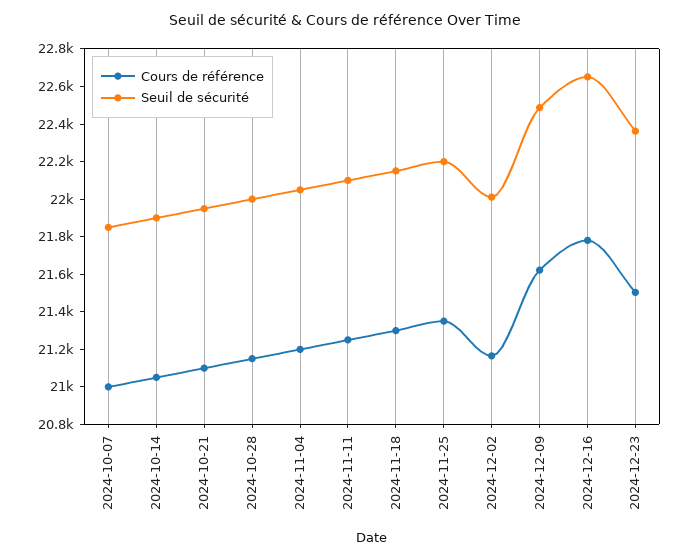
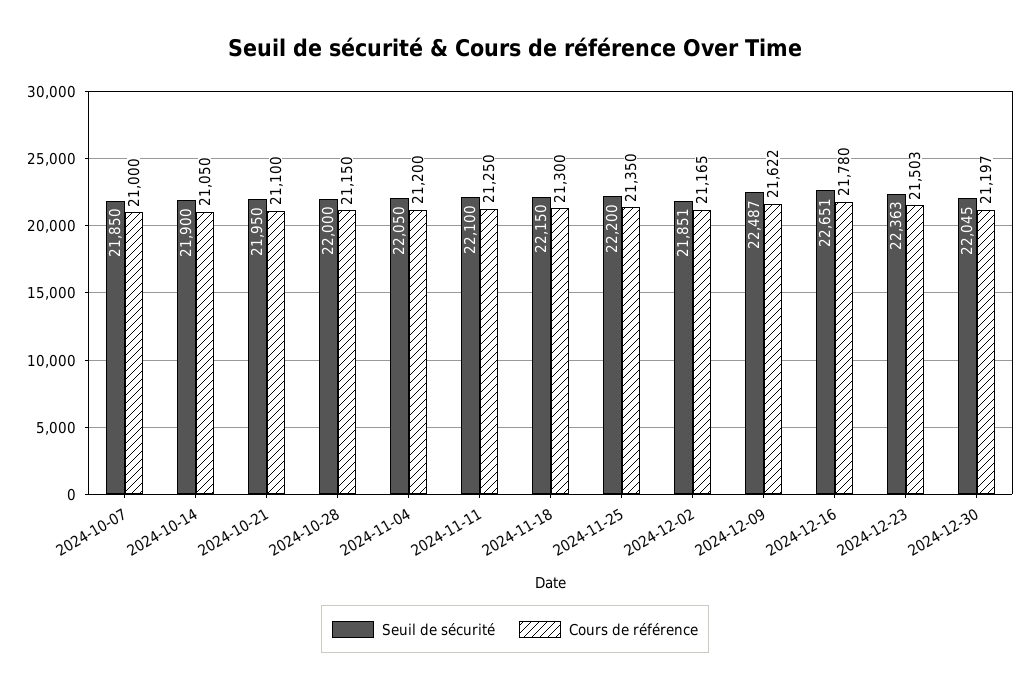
Seuil de sécurité, 2024-12-02: 22000 -> 21851
Seuil de sécurité, 2024-12-30: none -> 22045
Cours de référence, 2024-12-30: none -> 21197

